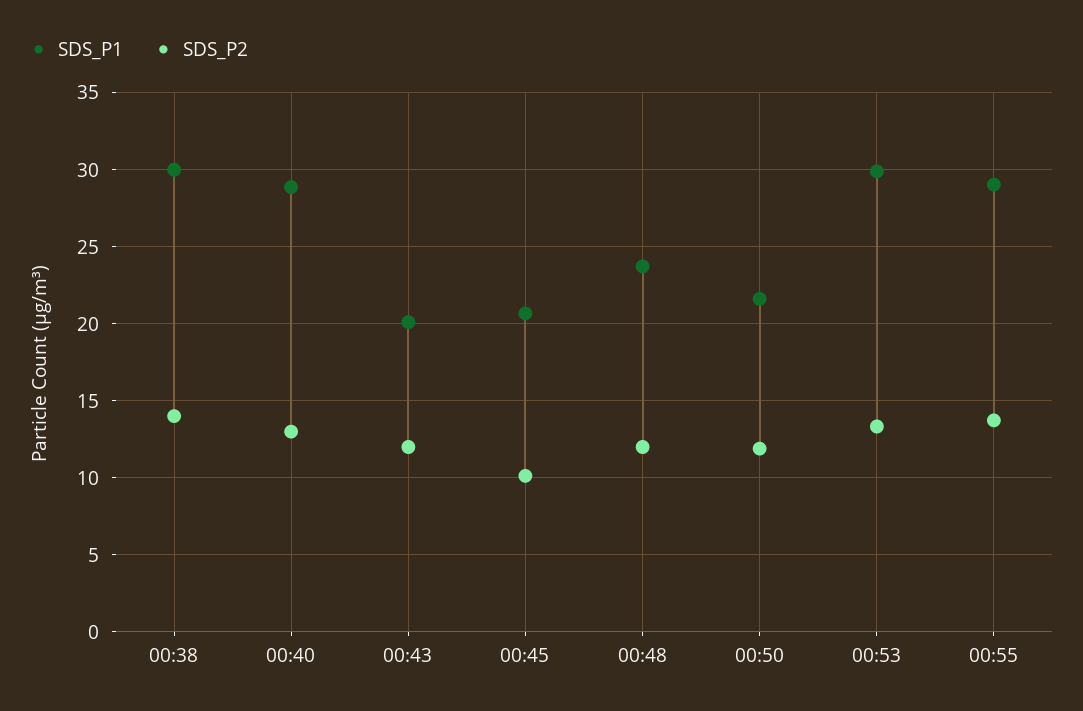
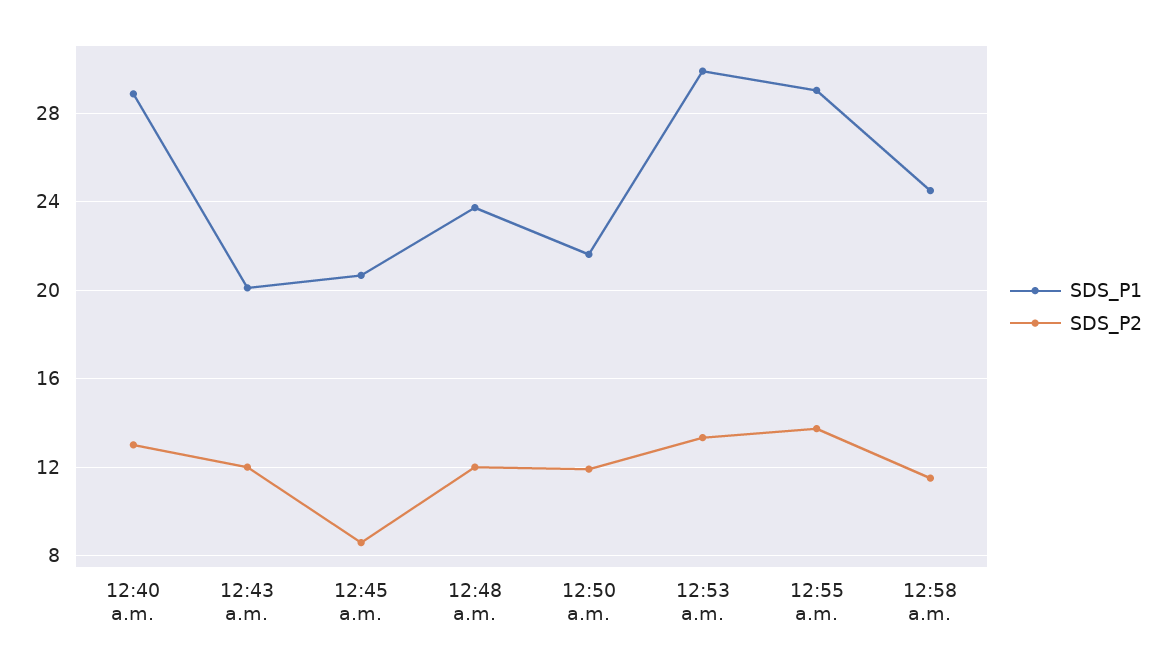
SDS_P1, 00:38: 30 -> none
SDS_P2, 00:38: 14 -> none
SDS_P2, 00:45: 10 -> 8.5
SDS_P1, 12:58 a.m.: none -> 24.5
SDS_P2, 12:58 a.m.: none -> 11.5

